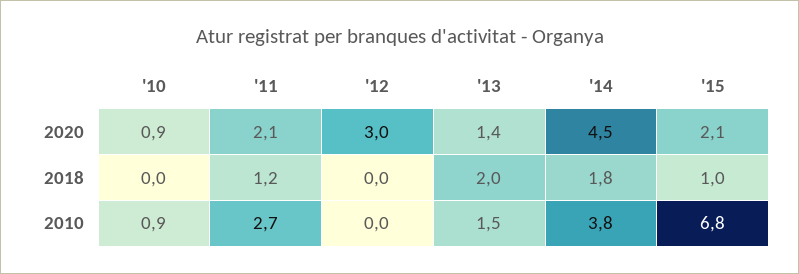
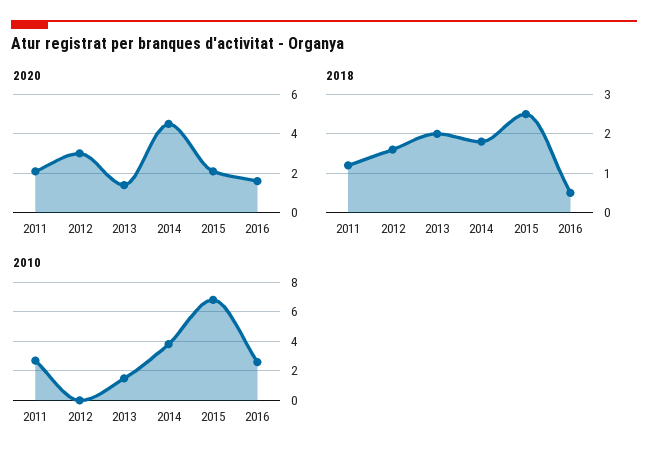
2020, '10: 0.9 -> none
2018, '10: 0 -> none
2018, '12: 0 -> 1.5
2018, '15: 1 -> 2.5
2010, '10: 0.9 -> none
2020, 2016: none -> 1.5
2018, 2016: none -> 0.5
2010, 2016: none -> 2.5

